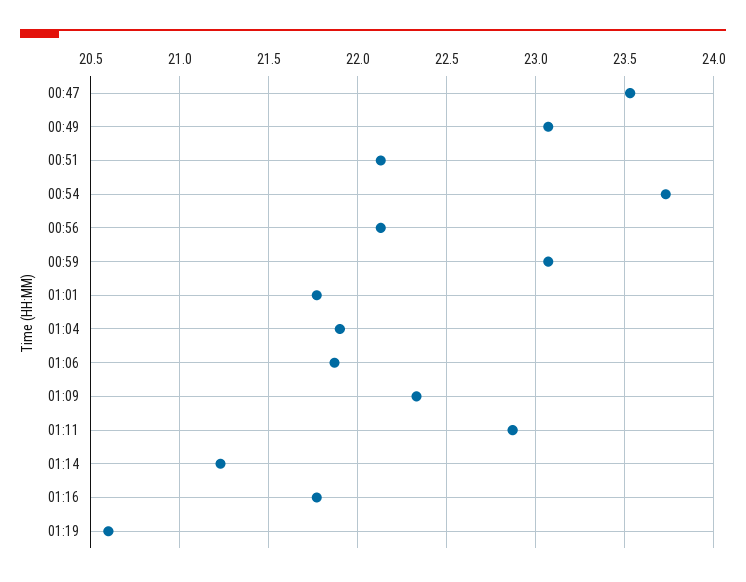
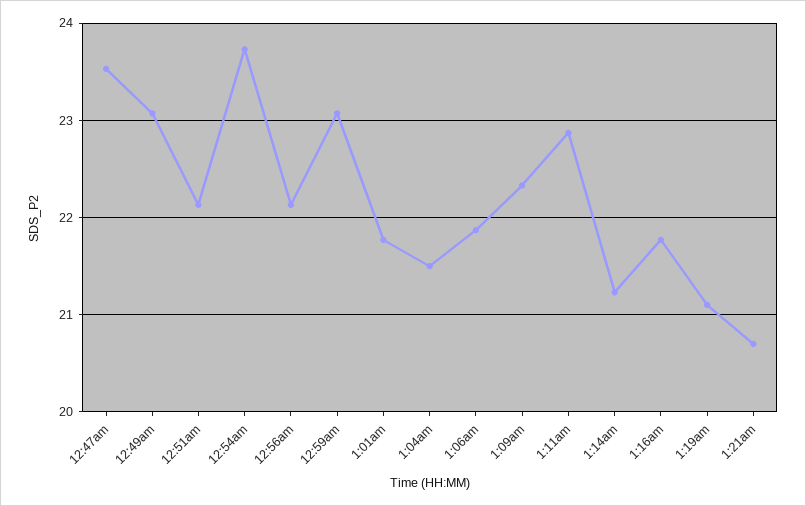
01:04: 21.9 -> 21.5
01:19: 20.6 -> 21.1
1:21am: none -> 20.7

